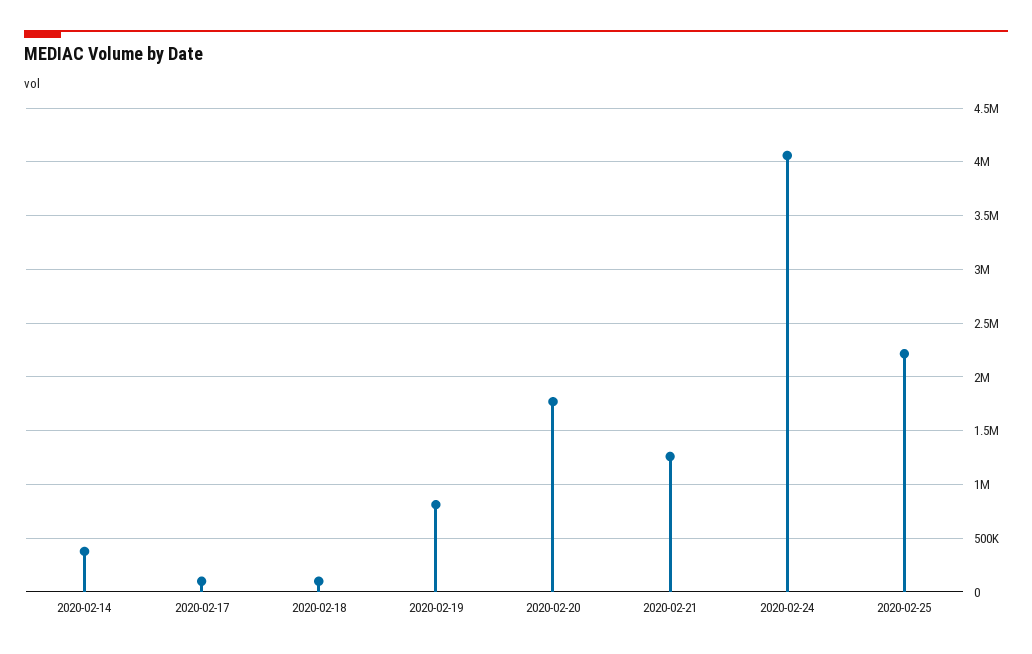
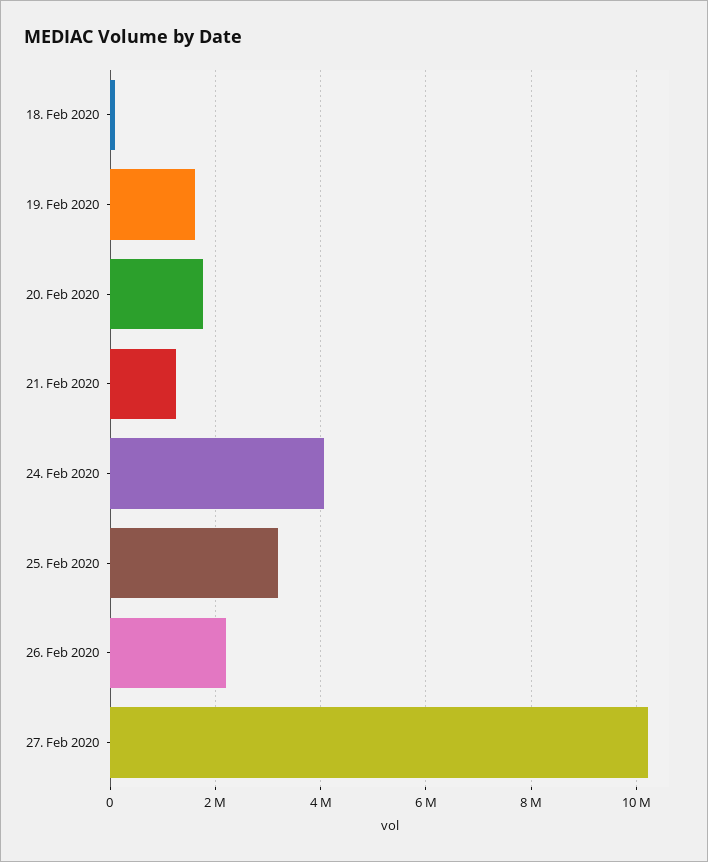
2020-02-14: 400000 -> none
2020-02-17: 100000 -> none
2020-02-19: 800000 -> 1600000
2020-02-25: 2200000 -> 3200000
26. Feb 2020: none -> 2200000
27. Feb 2020: none -> 10200000

